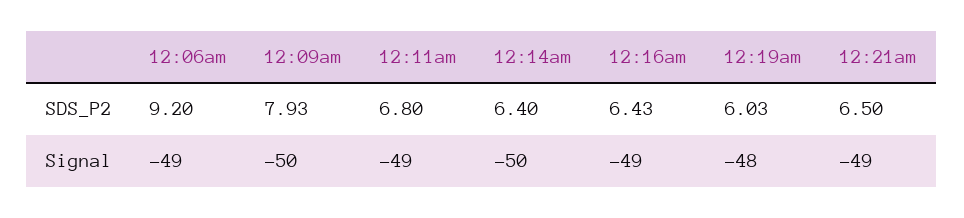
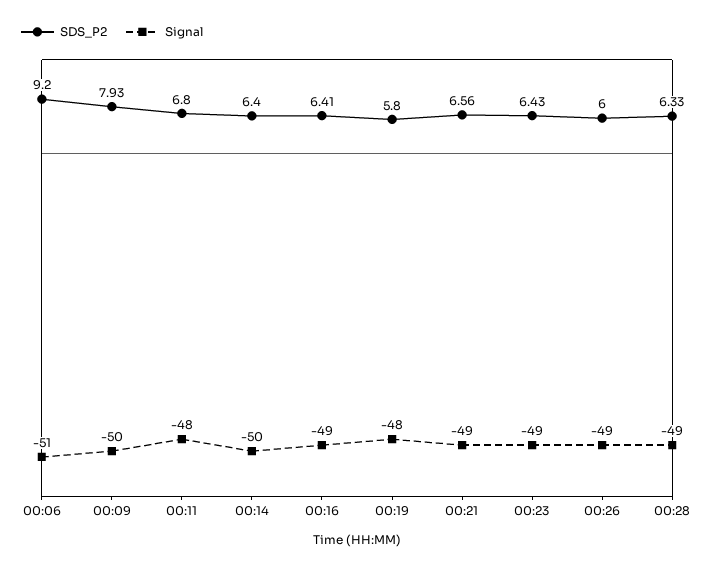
SDS_P2, 12:16am: 6.43 -> 6.41
SDS_P2, 12:19am: 6.03 -> 5.8
SDS_P2, 12:21am: 6.5 -> 6.56
Signal, 12:06am: -49 -> -51
Signal, 12:11am: -49 -> -48
SDS_P2, 00:23: none -> 6.43
Signal, 00:23: none -> -49
SDS_P2, 00:26: none -> 6
Signal, 00:26: none -> -49
SDS_P2, 00:28: none -> 6.33
Signal, 00:28: none -> -49

